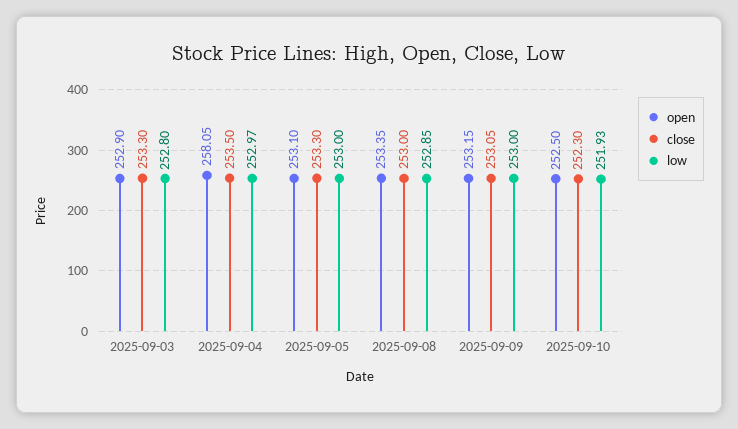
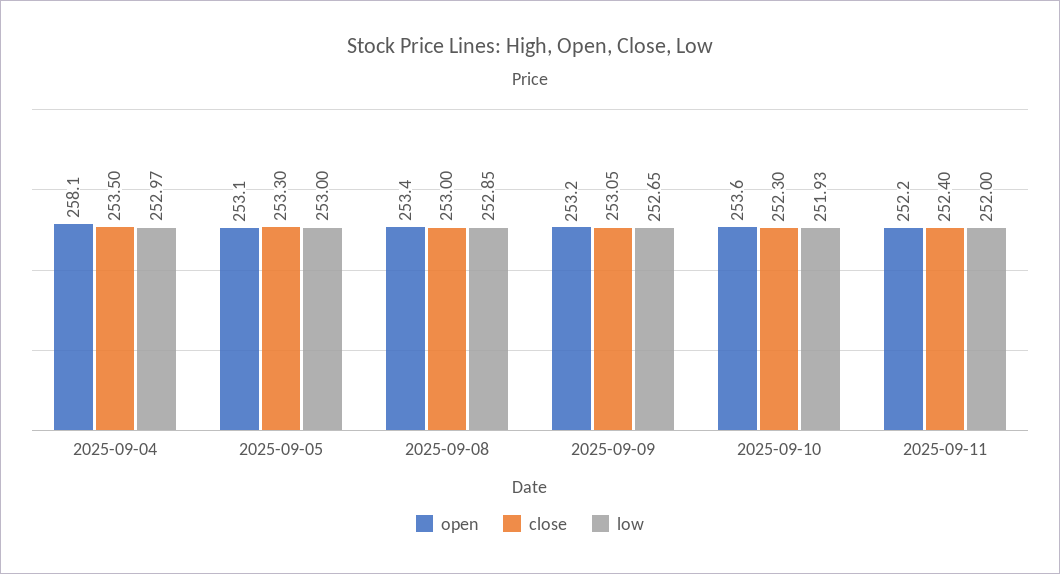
open, 2025-09-03: 252.9 -> none
close, 2025-09-03: 253.3 -> none
low, 2025-09-03: 252.8 -> none
low, 2025-09-09: 253 -> 252.65
open, 2025-09-10: 252.5 -> 253.6
open, 2025-09-11: none -> 252.2
close, 2025-09-11: none -> 252.4
low, 2025-09-11: none -> 252

